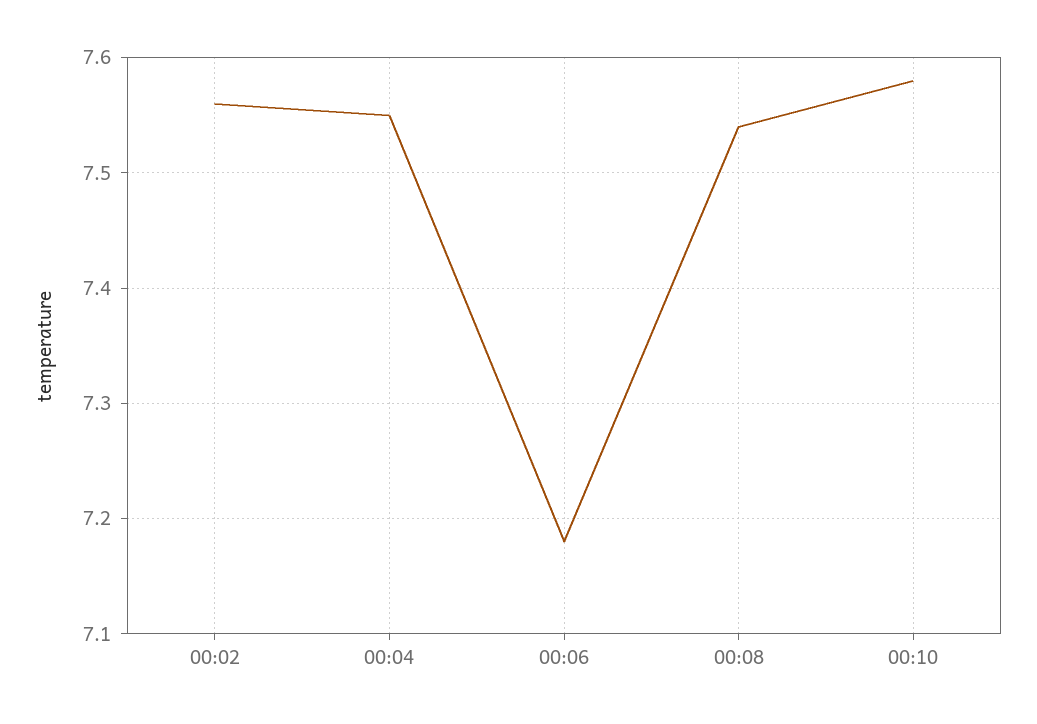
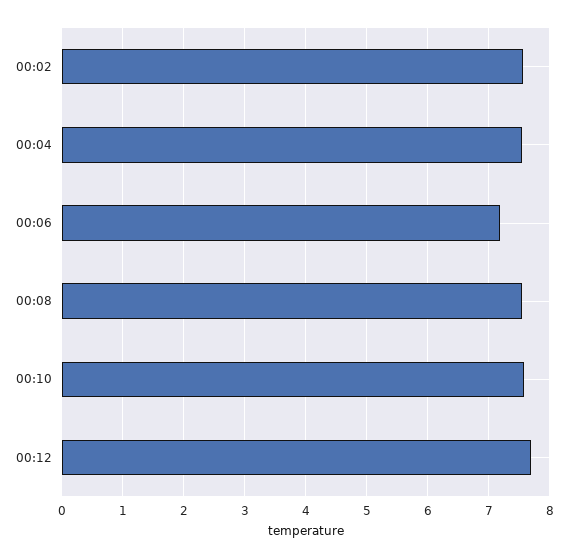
00:12: none -> 7.7

